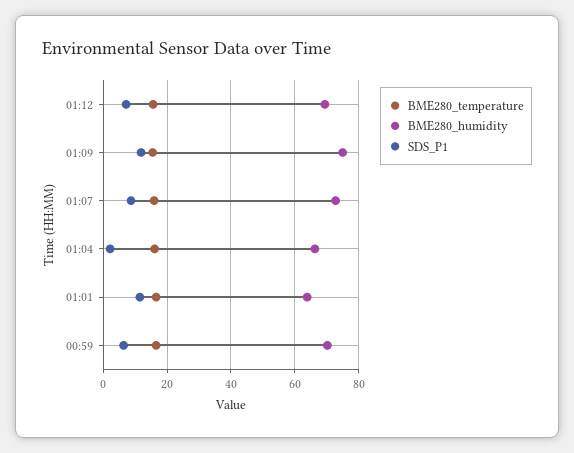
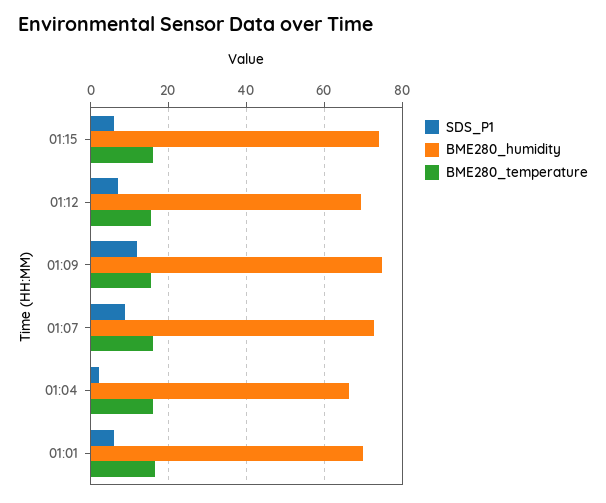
BME280_humidity, 01:01: 64 -> 70
SDS_P1, 01:01: 12 -> 6
BME280_temperature, 00:59: 16 -> none
BME280_humidity, 00:59: 70 -> none
SDS_P1, 00:59: 6 -> none
SDS_P1, 01:15: none -> 6
BME280_humidity, 01:15: none -> 74
BME280_temperature, 01:15: none -> 16

